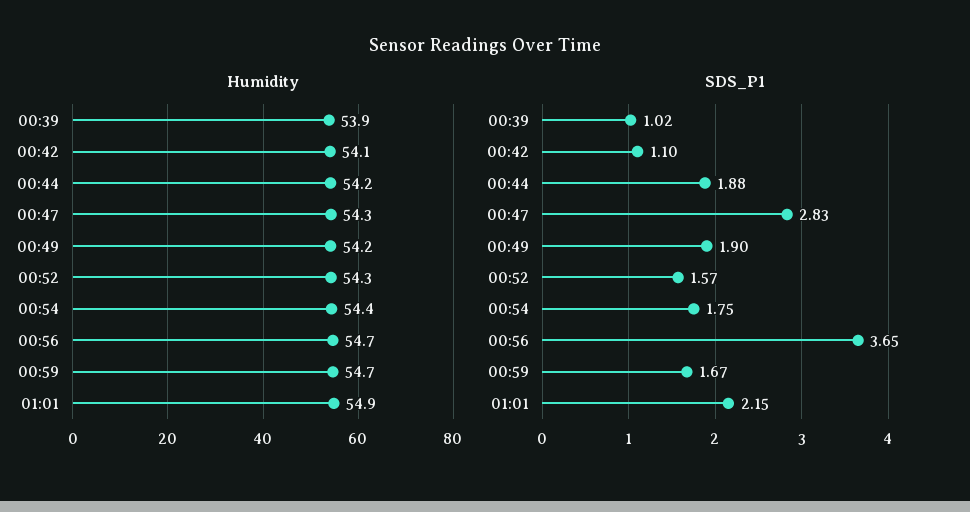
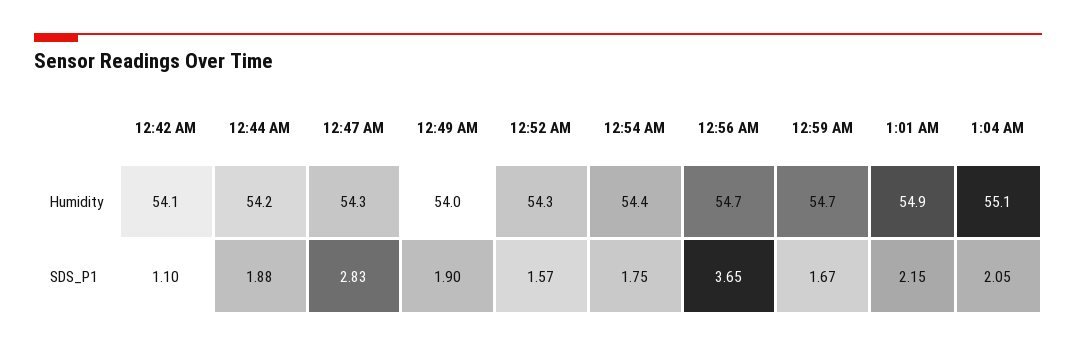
Humidity, 00:39: 53.9 -> none
Humidity, 00:49: 54.2 -> 54
SDS_P1, 00:39: 1.02 -> none
Humidity, 1:04 AM: none -> 55.1
SDS_P1, 1:04 AM: none -> 2.05

